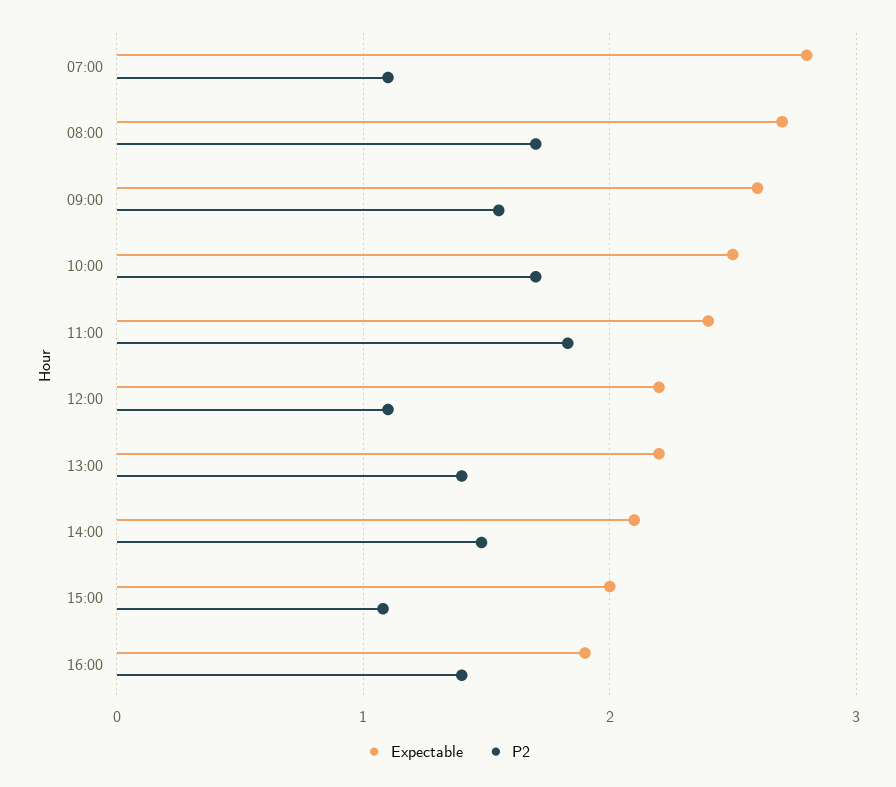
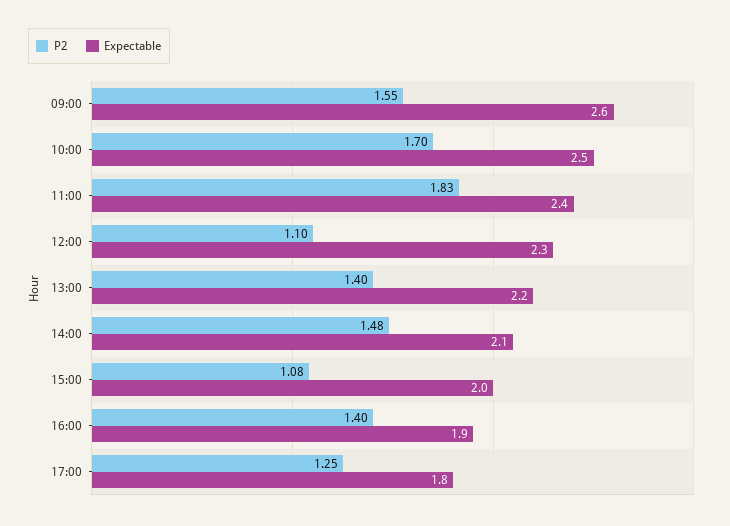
Expectable, 07:00: 2.8 -> none
P2, 07:00: 1.1 -> none
Expectable, 08:00: 2.7 -> none
P2, 08:00: 1.7 -> none
Expectable, 12:00: 2.2 -> 2.3
P2, 17:00: none -> 1.25
Expectable, 17:00: none -> 1.8

